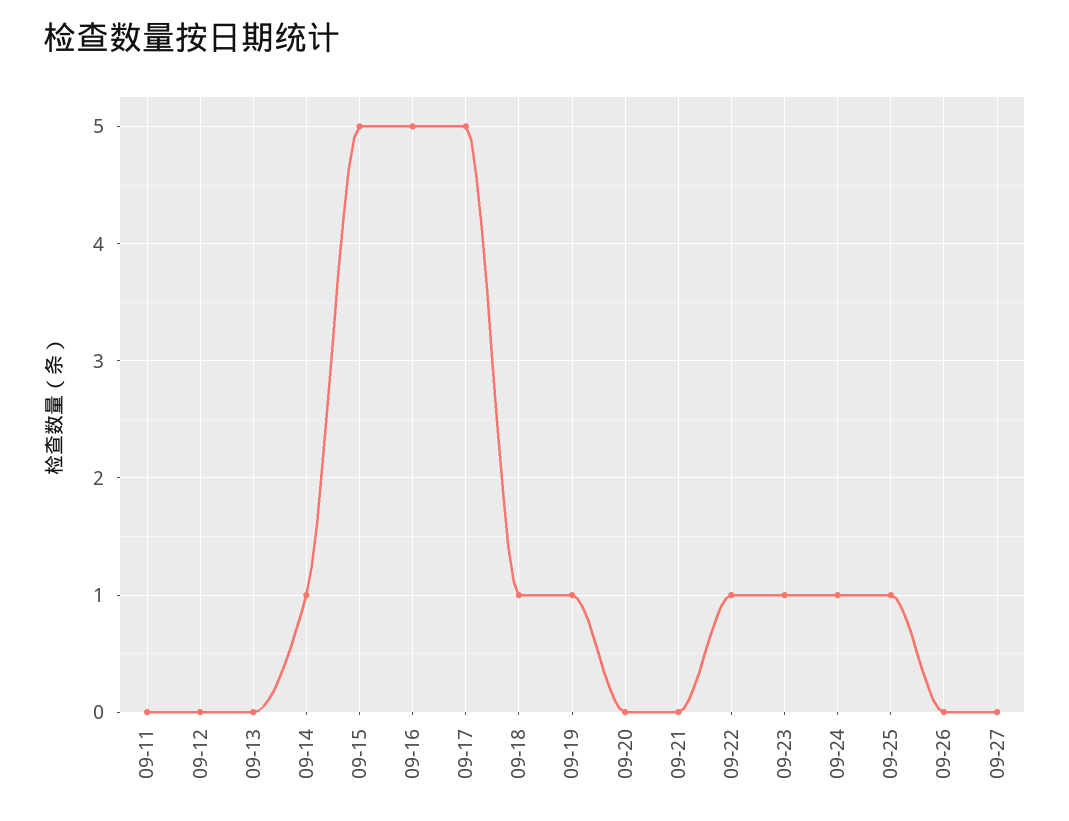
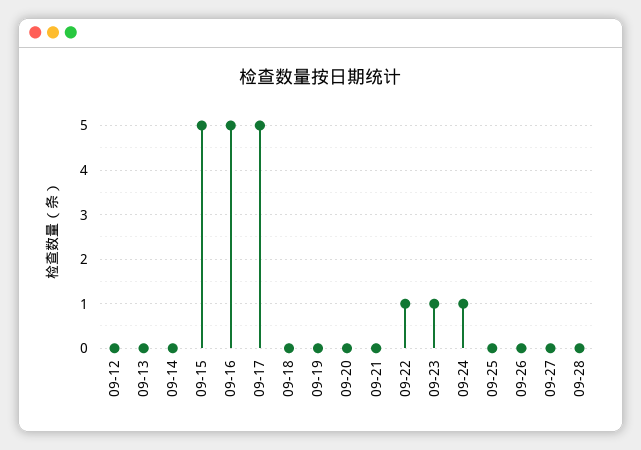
09-11: 0 -> none
09-14: 1 -> 0
09-18: 1 -> 0
09-19: 1 -> 0
09-25: 1 -> 0
09-28: none -> 0

